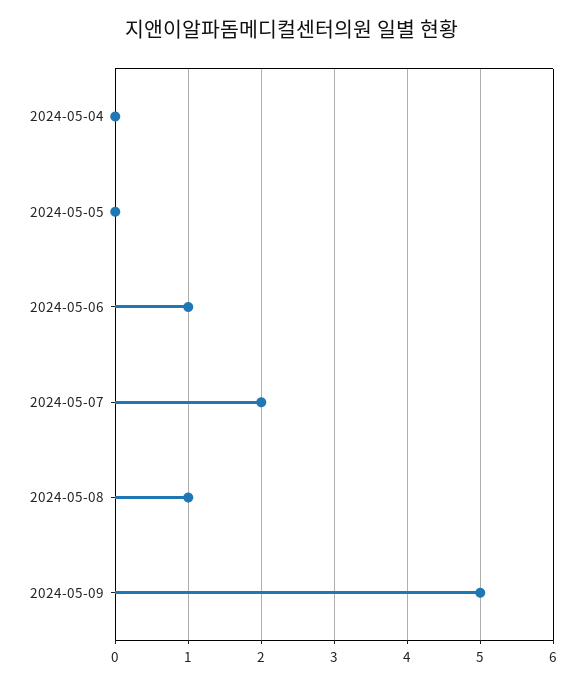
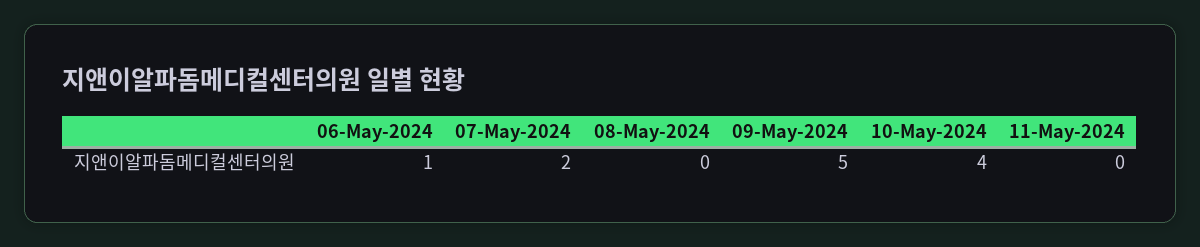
2024-05-04: 0 -> none
2024-05-05: 0 -> none
2024-05-08: 1 -> 0
10-May-2024: none -> 4
11-May-2024: none -> 0

